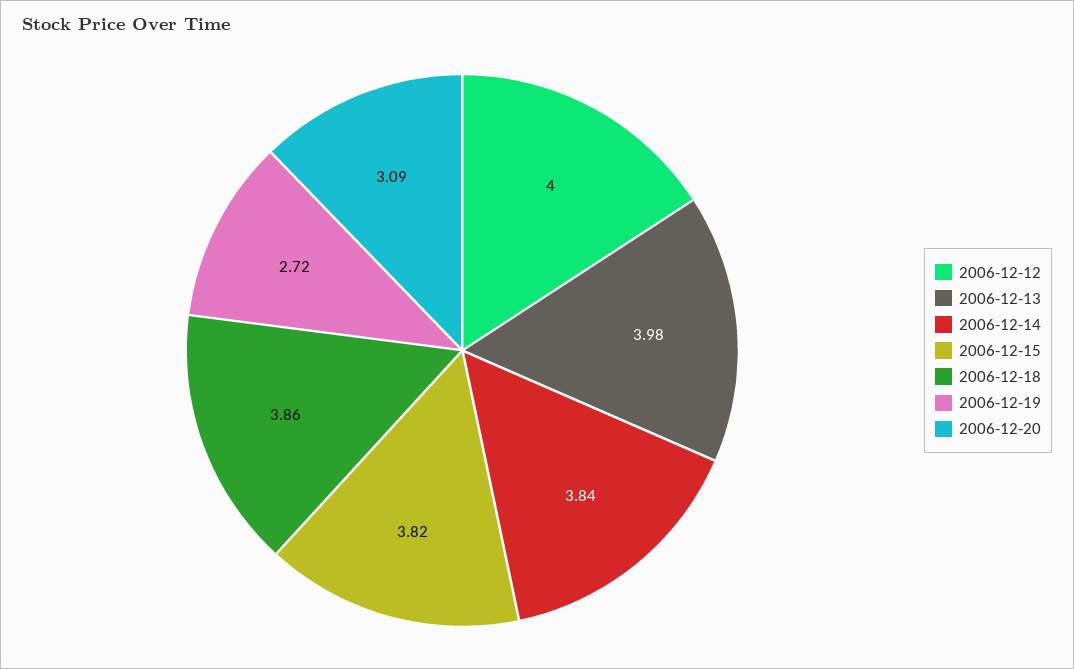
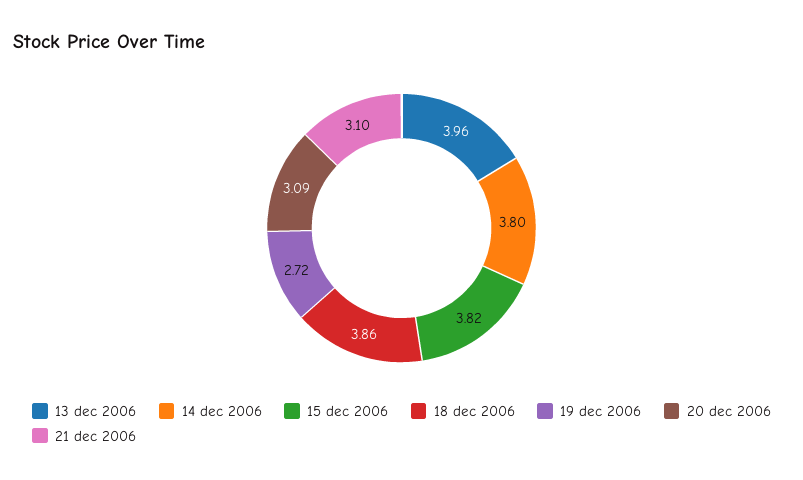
2006-12-12: 4 -> none
2006-12-13: 3.98 -> 3.96
2006-12-14: 3.84 -> 3.8
21 dec 2006: none -> 3.1

